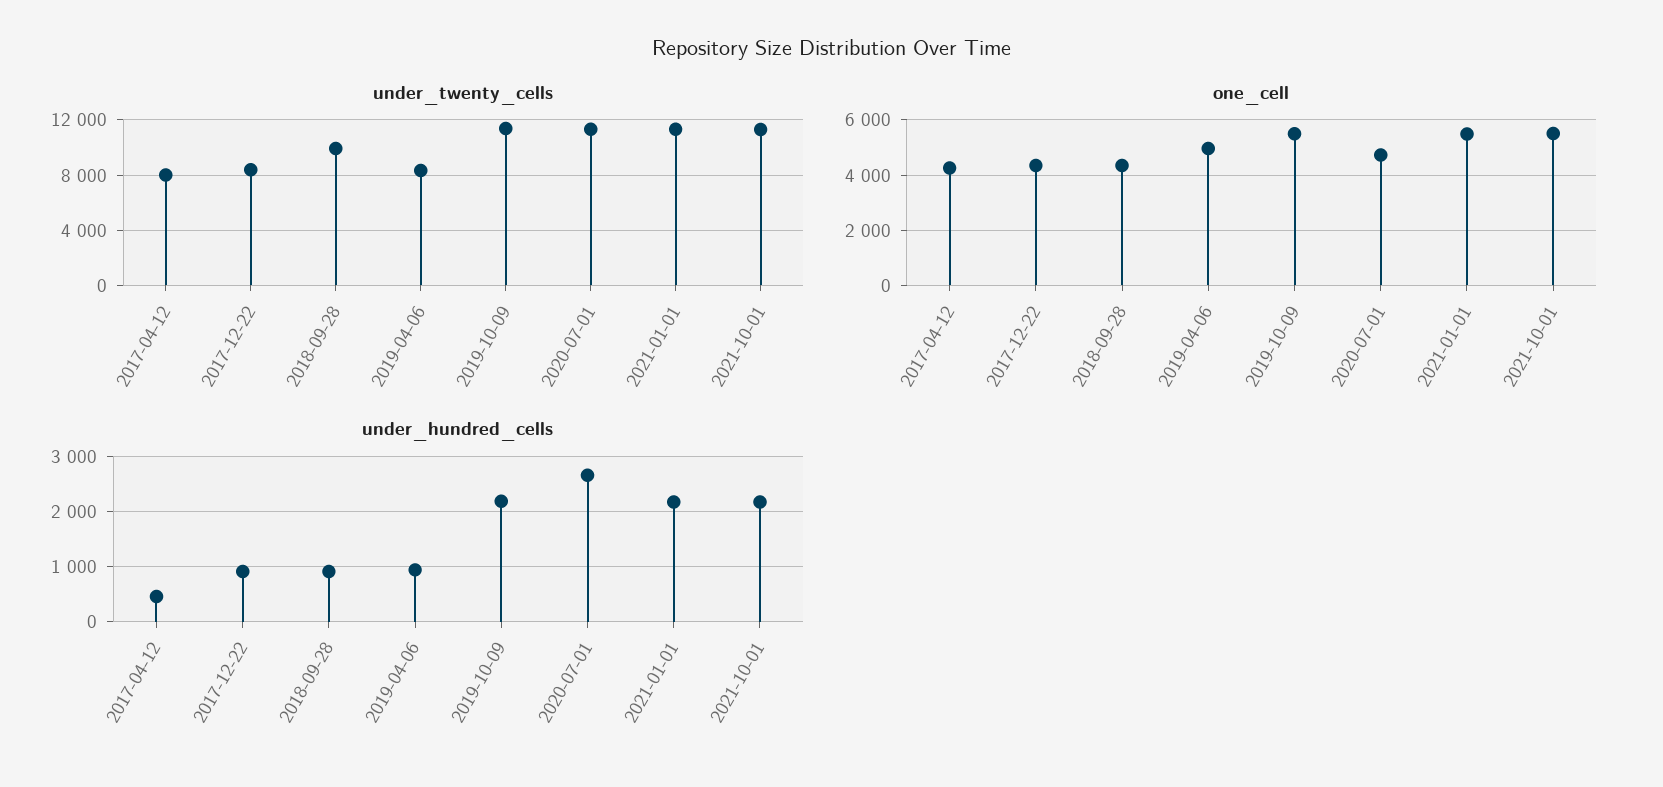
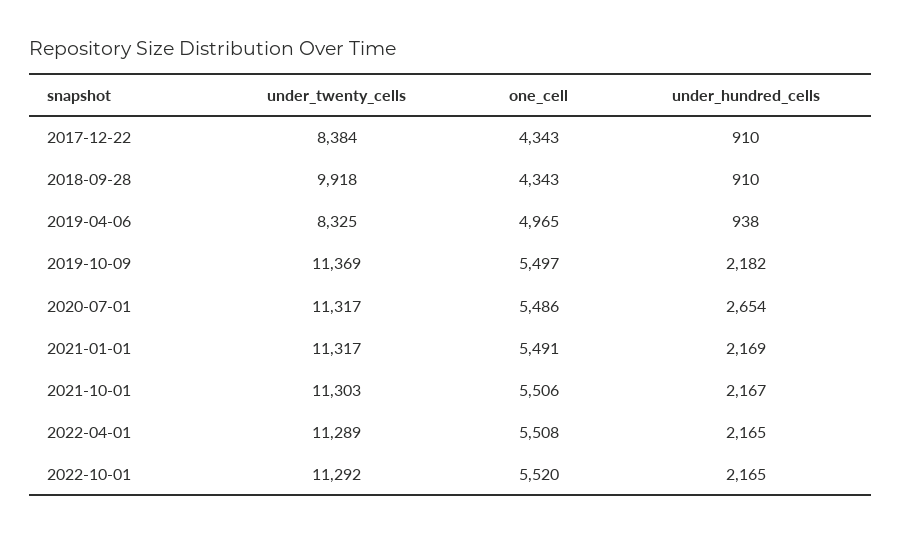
under_twenty_cells, 2017-04-12: 8000 -> none
one_cell, 2017-04-12: 4250 -> none
one_cell, 2020-07-01: 4750 -> 5486
under_hundred_cells, 2017-04-12: 400 -> none
under_twenty_cells, 2022-04-01: none -> 11289
one_cell, 2022-04-01: none -> 5508
under_hundred_cells, 2022-04-01: none -> 2165
under_twenty_cells, 2022-10-01: none -> 11292
one_cell, 2022-10-01: none -> 5520
under_hundred_cells, 2022-10-01: none -> 2165

